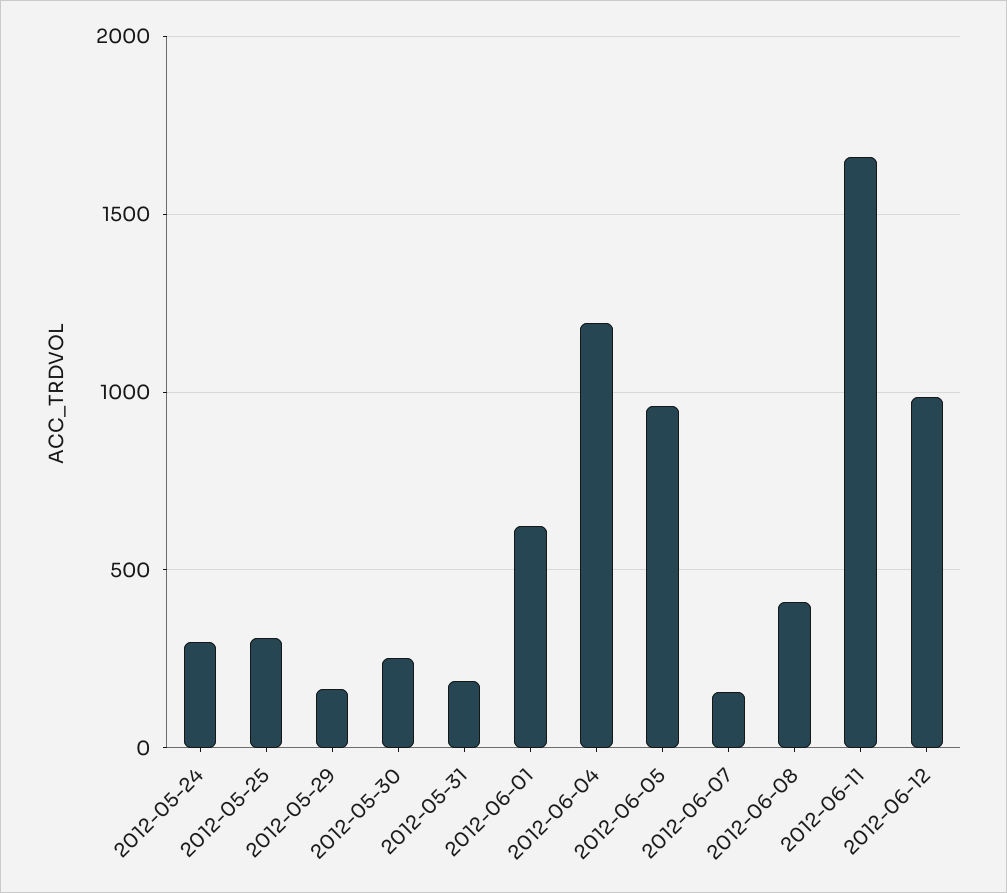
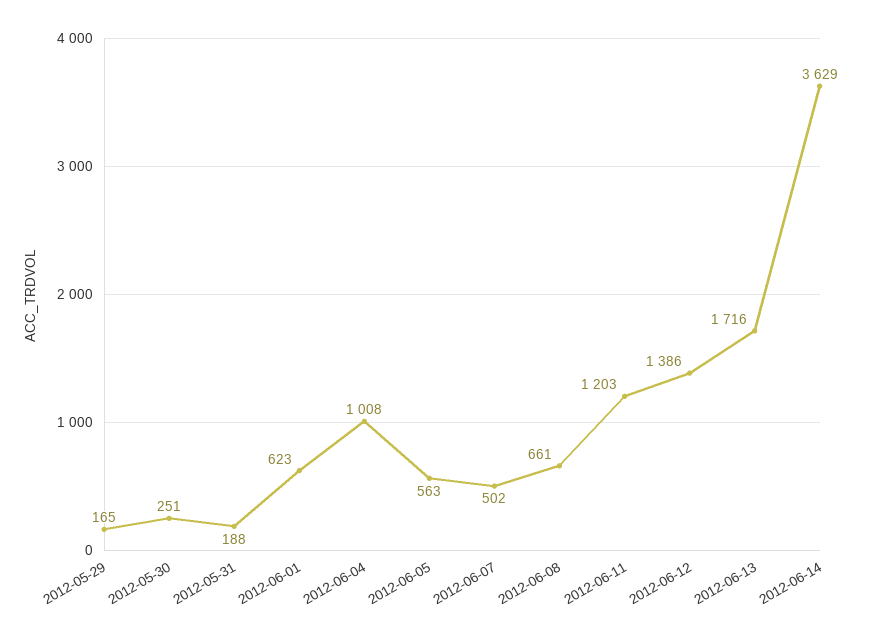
2012-05-24: 300 -> none
2012-05-25: 300 -> none
2012-06-04: 1200 -> 1008
2012-06-05: 950 -> 563
2012-06-07: 150 -> 502
2012-06-08: 400 -> 661
2012-06-11: 1650 -> 1203
2012-06-12: 1000 -> 1386
2012-06-13: none -> 1716
2012-06-14: none -> 3629

